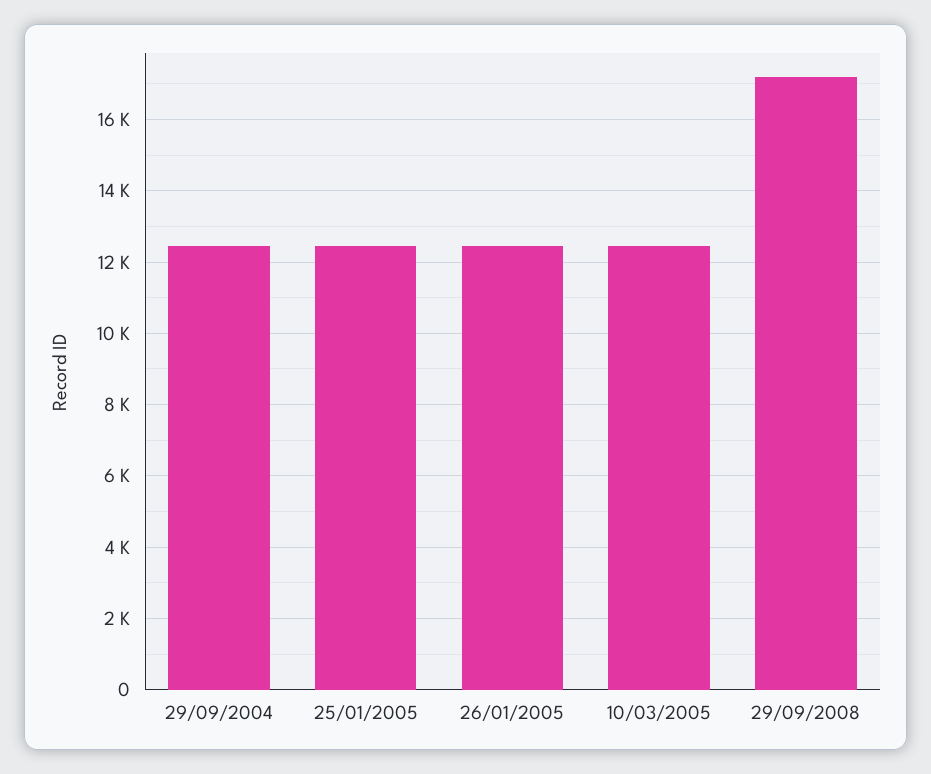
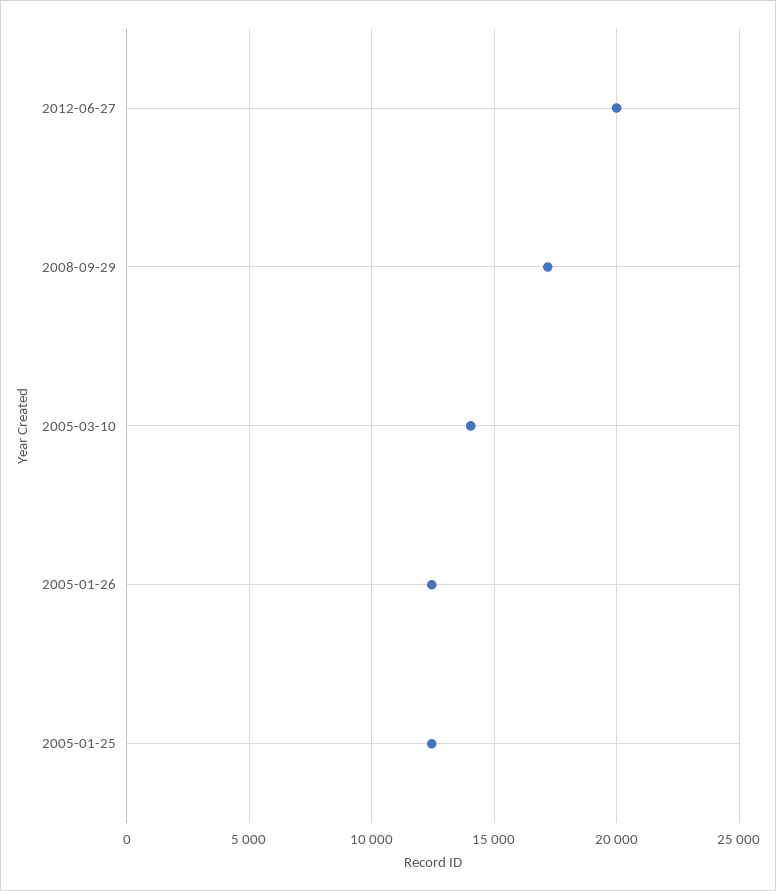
29/09/2004: 12400 -> none
10/03/2005: 12400 -> 14000
2012-06-27: none -> 20000

